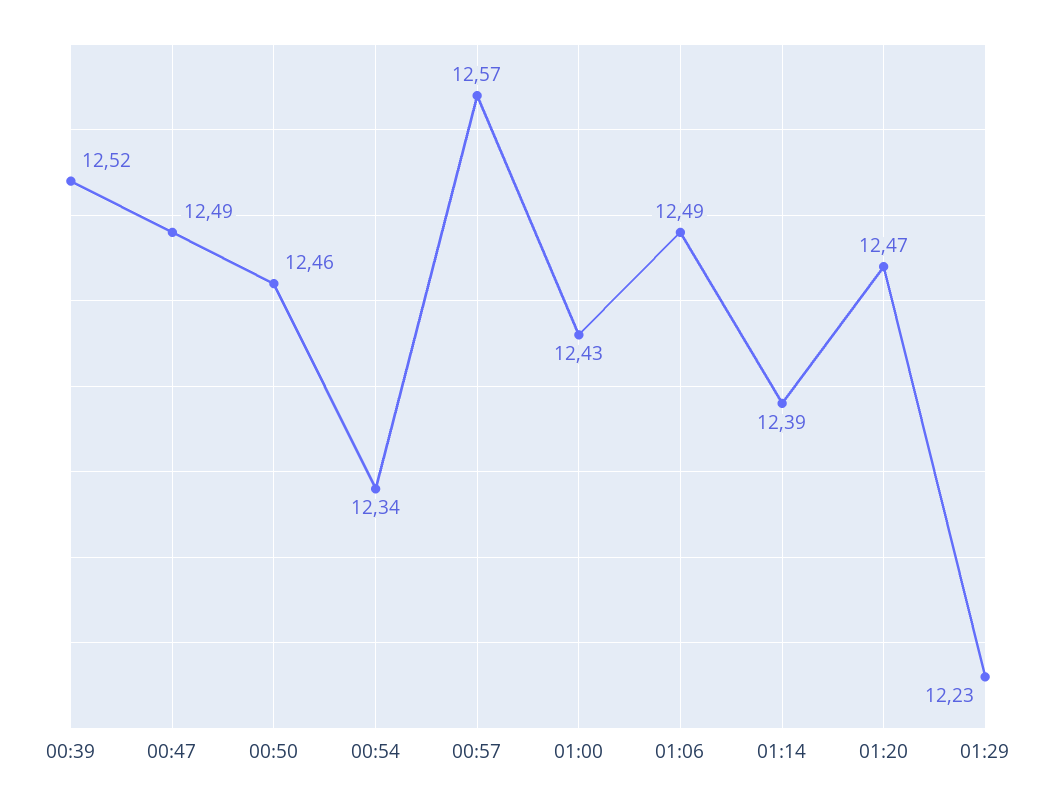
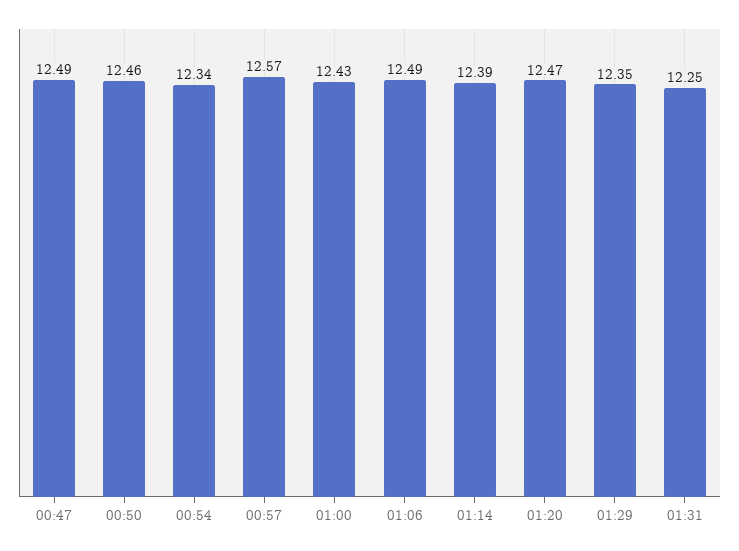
00:39: 12.52 -> none
01:29: 12.23 -> 12.35
01:31: none -> 12.25

